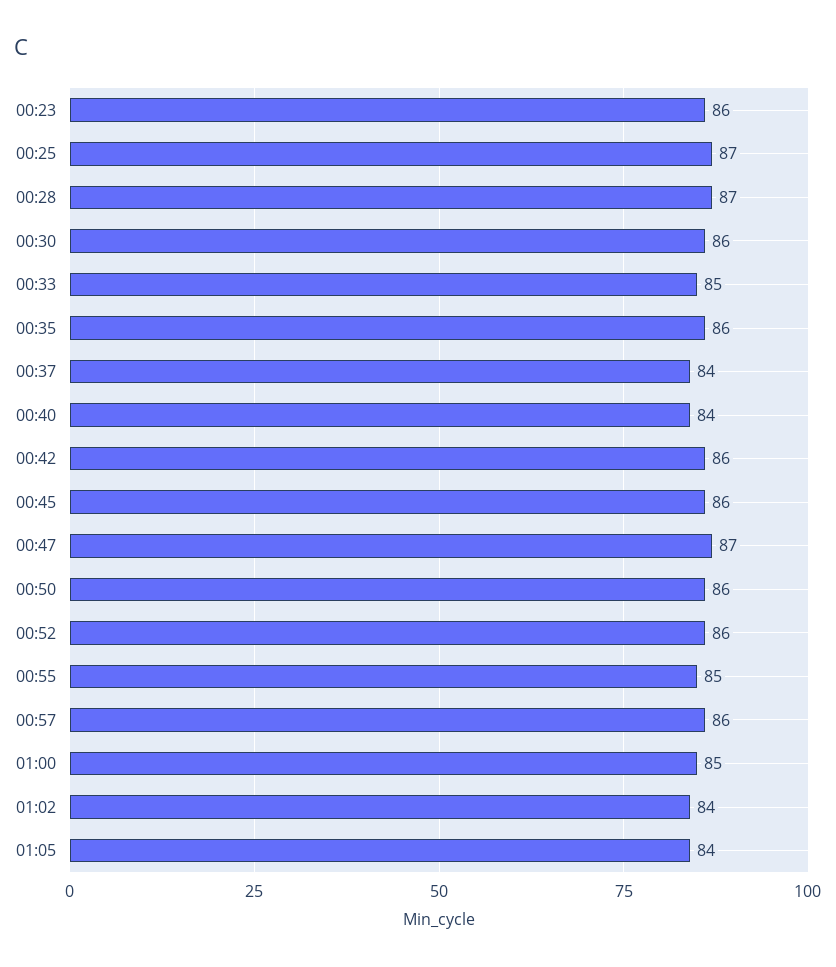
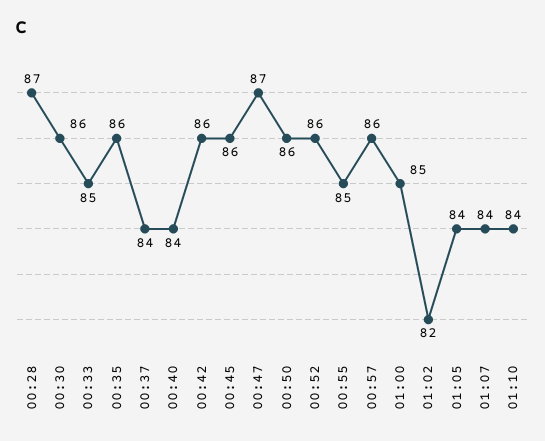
00:23: 86 -> none
00:25: 87 -> none
01:02: 84 -> 82
01:07: none -> 84
01:10: none -> 84

